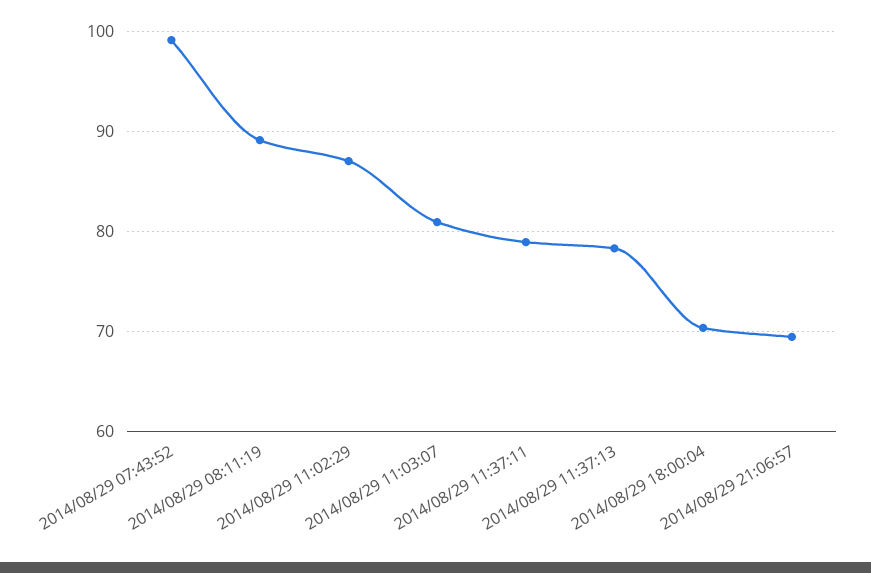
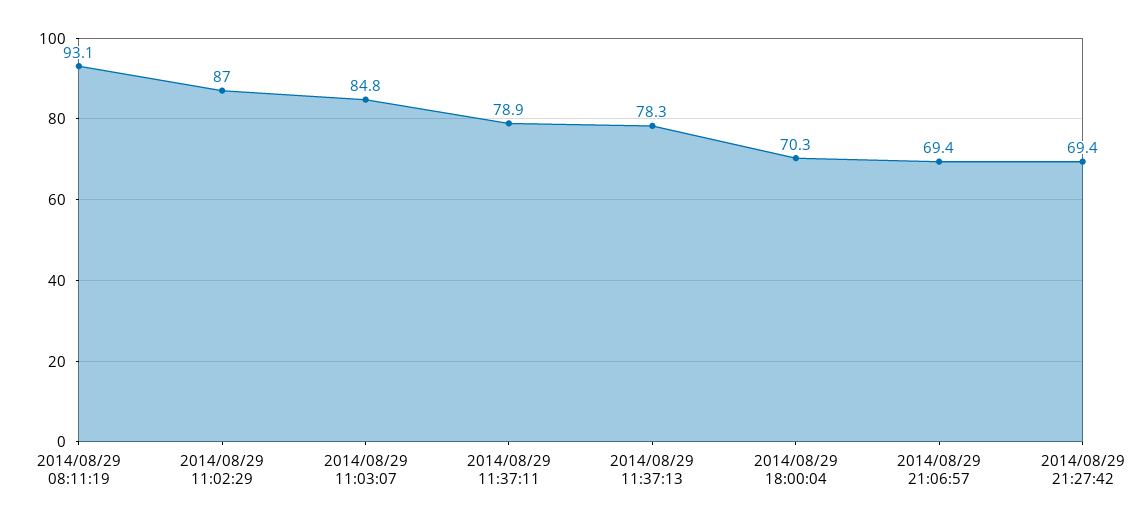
2014/08/29 07:43:52: 99 -> none
2014/08/29 08:11:19: 89 -> 93.1
2014/08/29 11:03:07: 81 -> 84.8
2014/08/29 21:27:42: none -> 69.4

